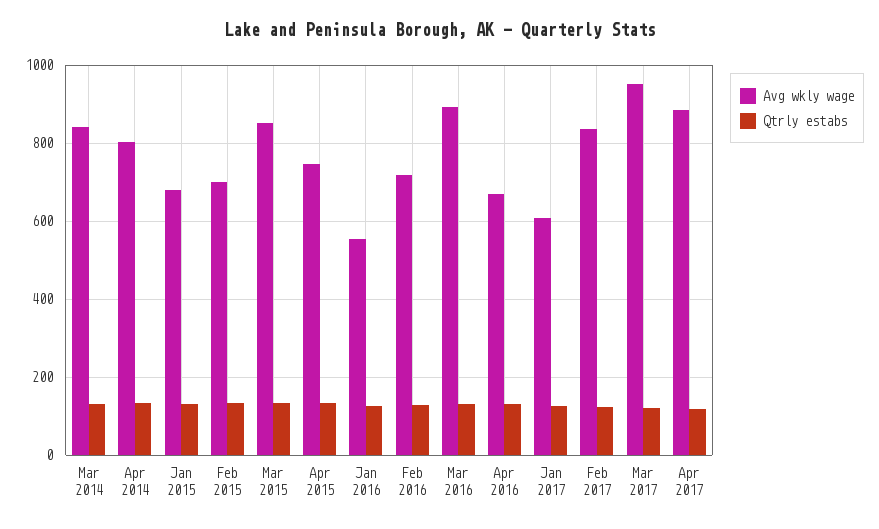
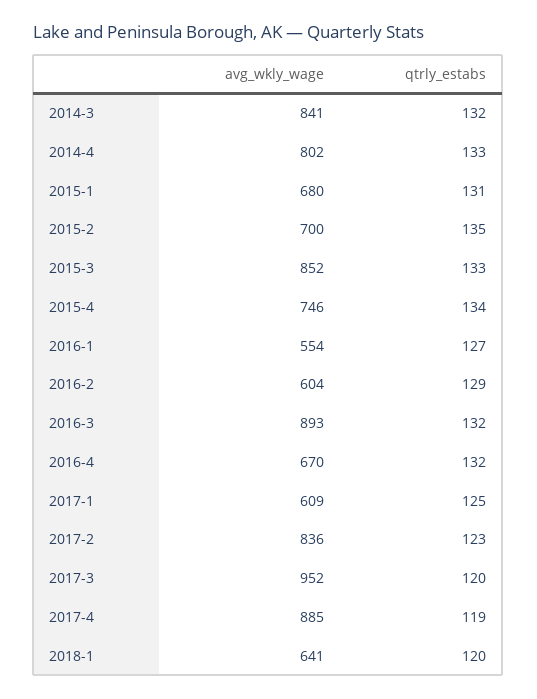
Avg wkly wage, Feb 2016: 720 -> 604
Avg wkly wage, 2018-1: none -> 641
Qtrly estabs, 2018-1: none -> 120

